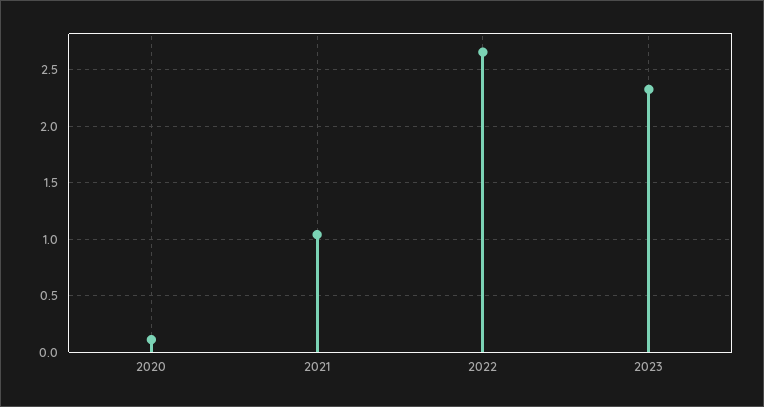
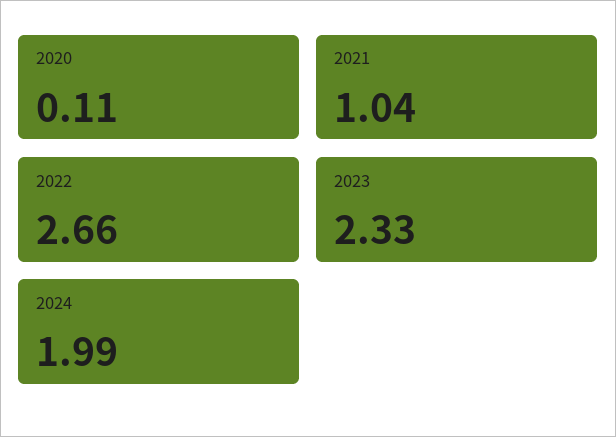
2024: none -> 1.99

